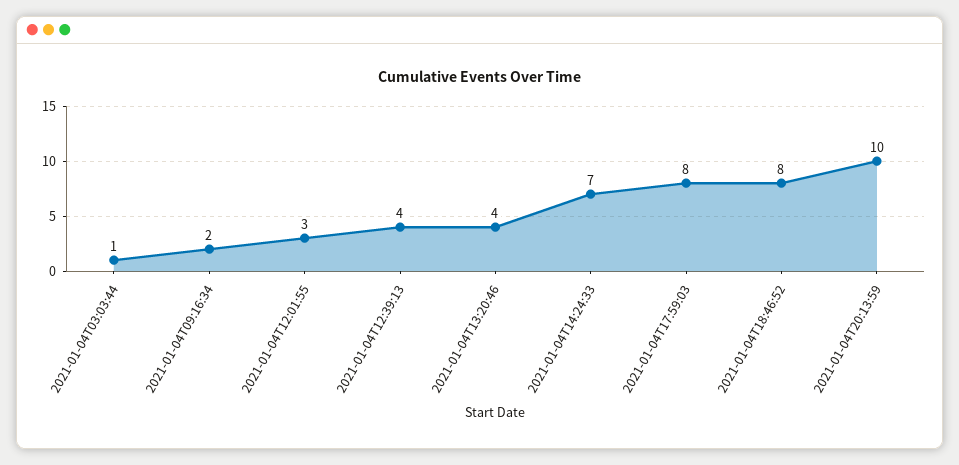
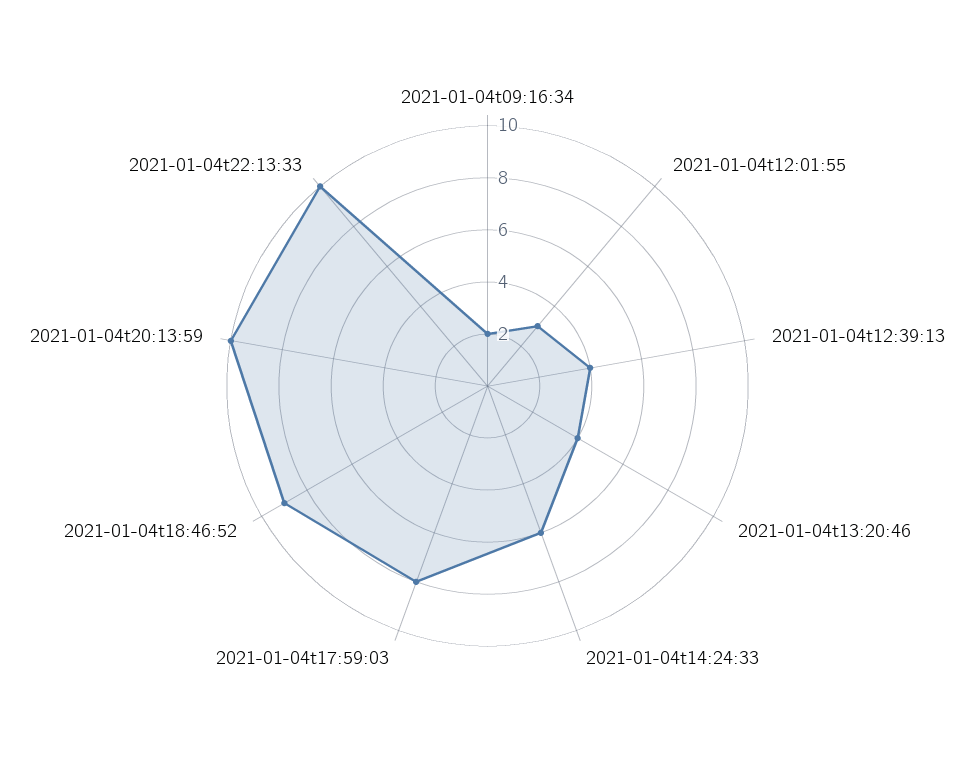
2021-01-04T03:03:44: 1 -> none
2021-01-04T14:24:33: 7 -> 6
2021-01-04T18:46:52: 8 -> 9
2021-01-04t22:13:33: none -> 10

